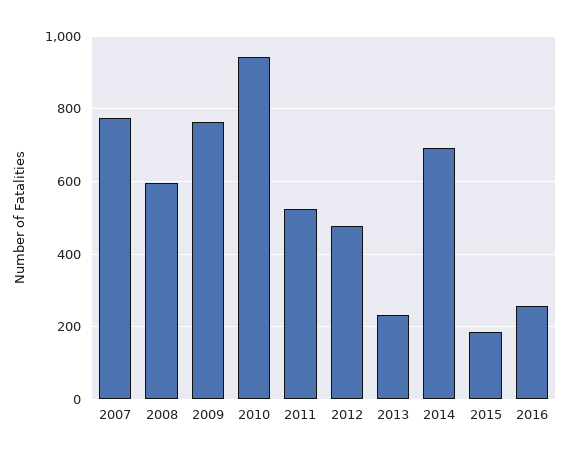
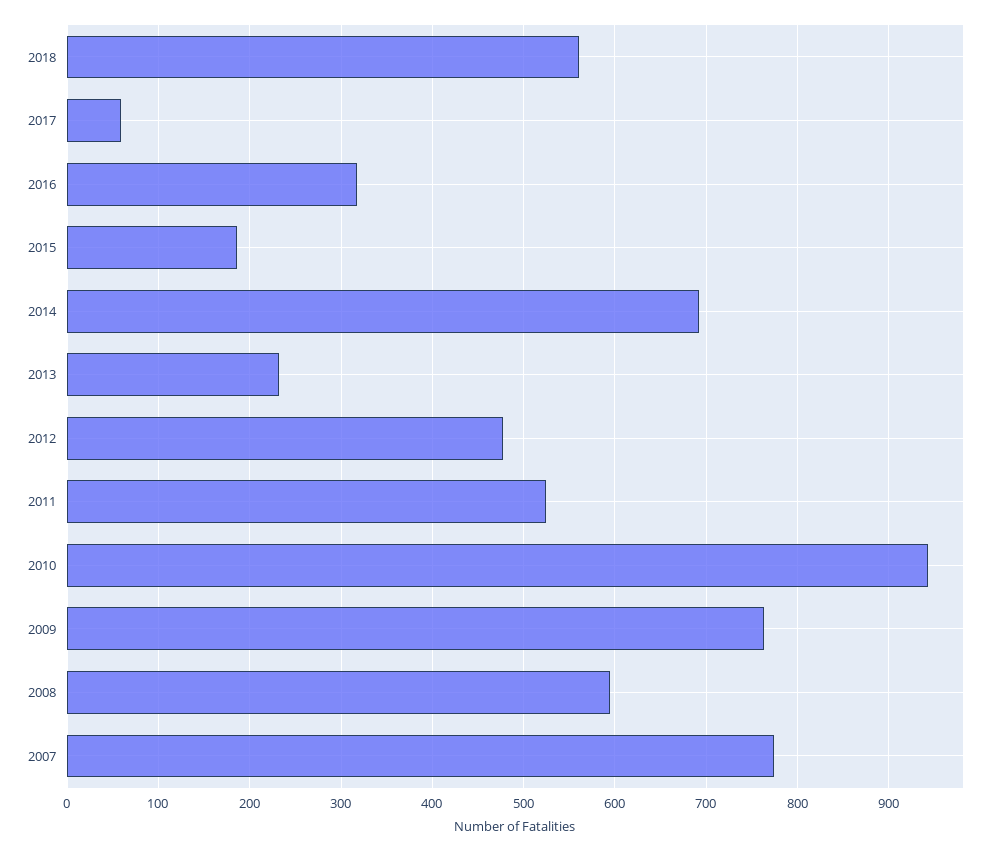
2016: 260 -> 320
2018: none -> 560
2017: none -> 60

